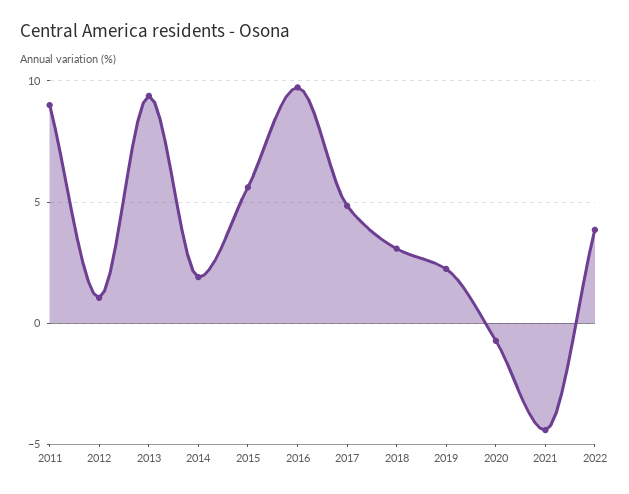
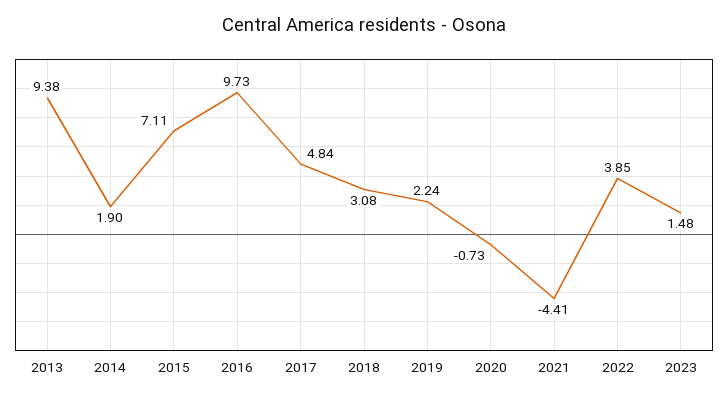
2011: 9 -> none
2012: 1 -> none
2015: 5.5 -> 7.11
2023: none -> 1.48

